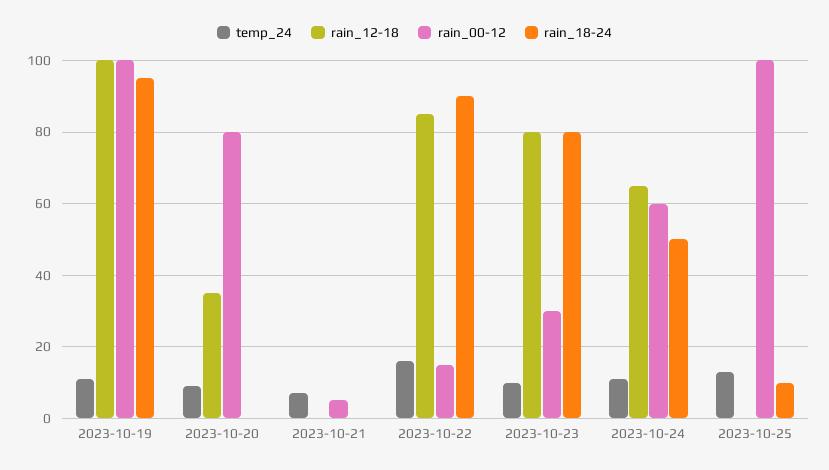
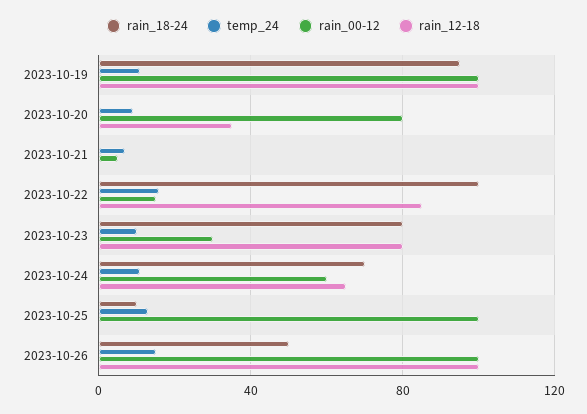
rain_18-24, 2023-10-22: 90 -> 100
rain_18-24, 2023-10-24: 50 -> 70
rain_18-24, 2023-10-26: none -> 50
temp_24, 2023-10-26: none -> 15
rain_00-12, 2023-10-26: none -> 100
rain_12-18, 2023-10-26: none -> 100

